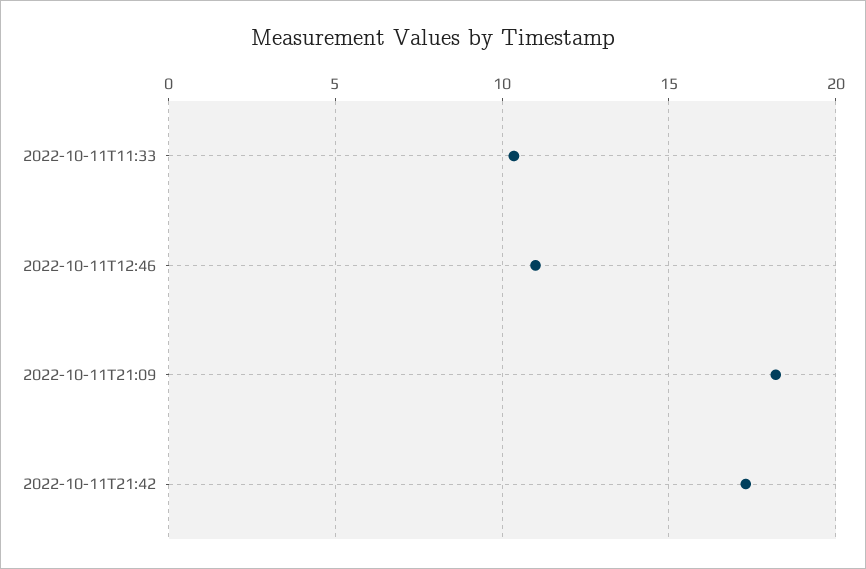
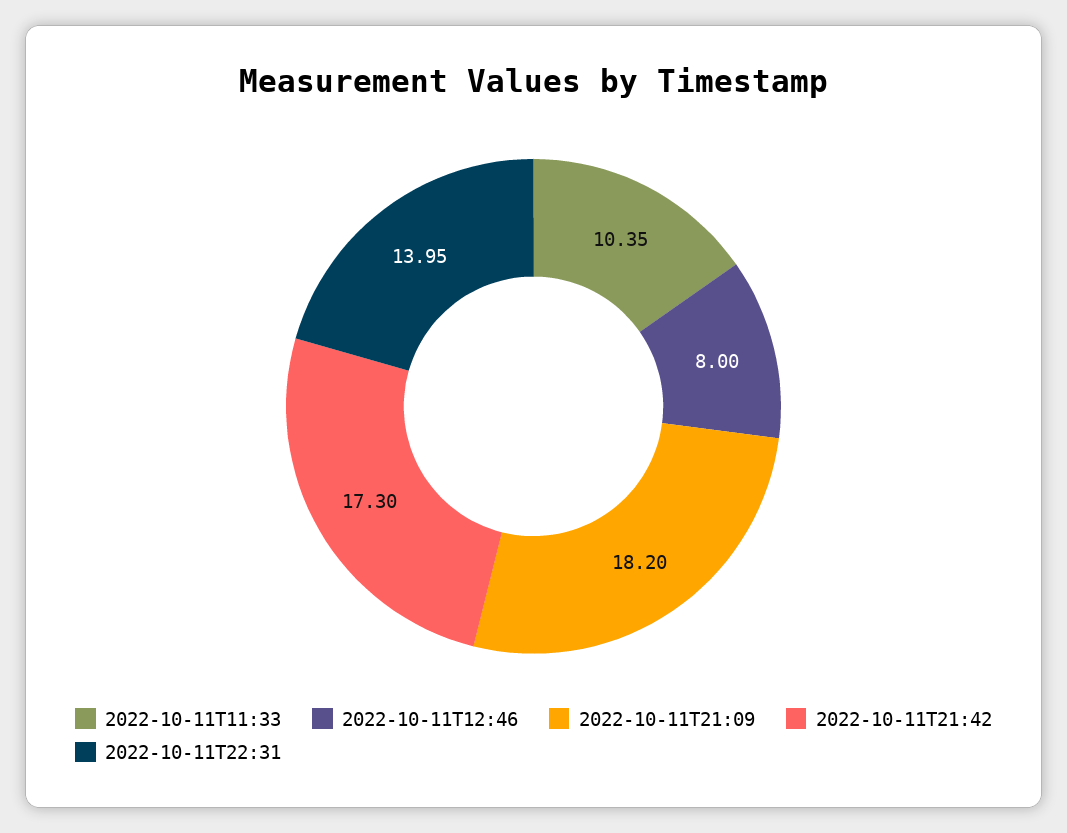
2022-10-11T12:46: 11 -> 8
2022-10-11T22:31: none -> 13.95

